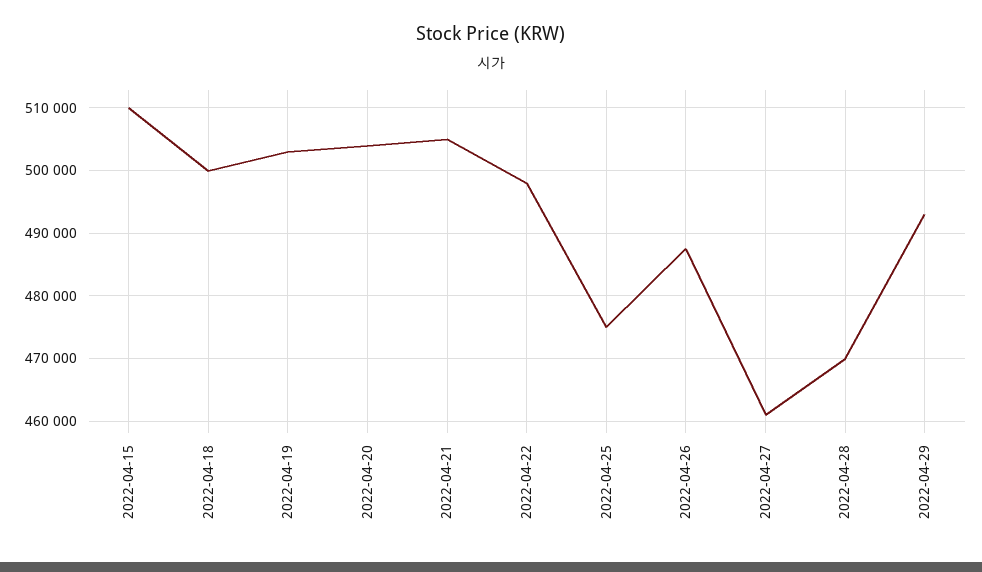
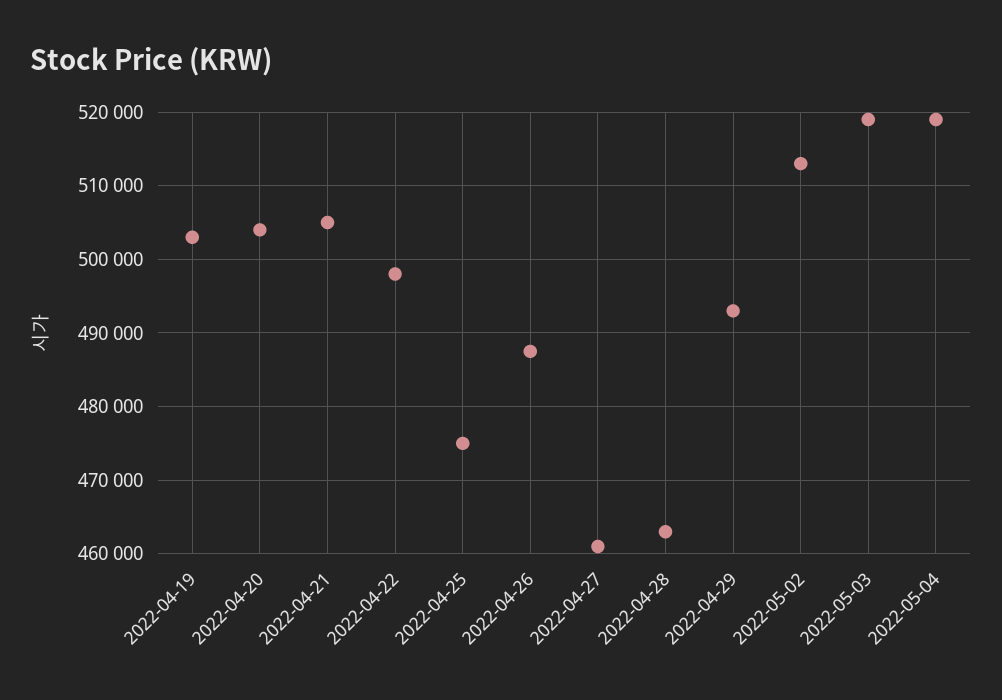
2022-04-15: 510000 -> none
2022-04-18: 500000 -> none
2022-04-28: 470000 -> 463000
2022-05-02: none -> 513000
2022-05-03: none -> 519000
2022-05-04: none -> 519000

